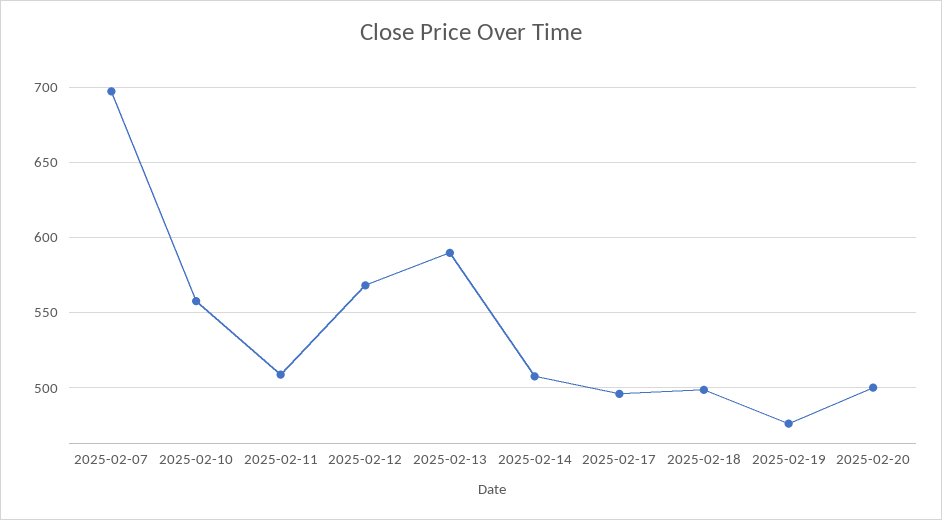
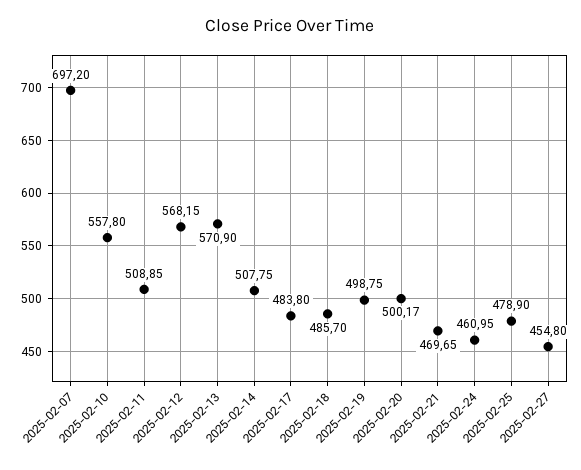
2025-02-13: 590 -> 570.9
2025-02-17: 495 -> 483.8
2025-02-18: 500 -> 485.7
2025-02-19: 475 -> 498.75
2025-02-21: none -> 469.65
2025-02-24: none -> 460.95
2025-02-25: none -> 478.9
2025-02-27: none -> 454.8

